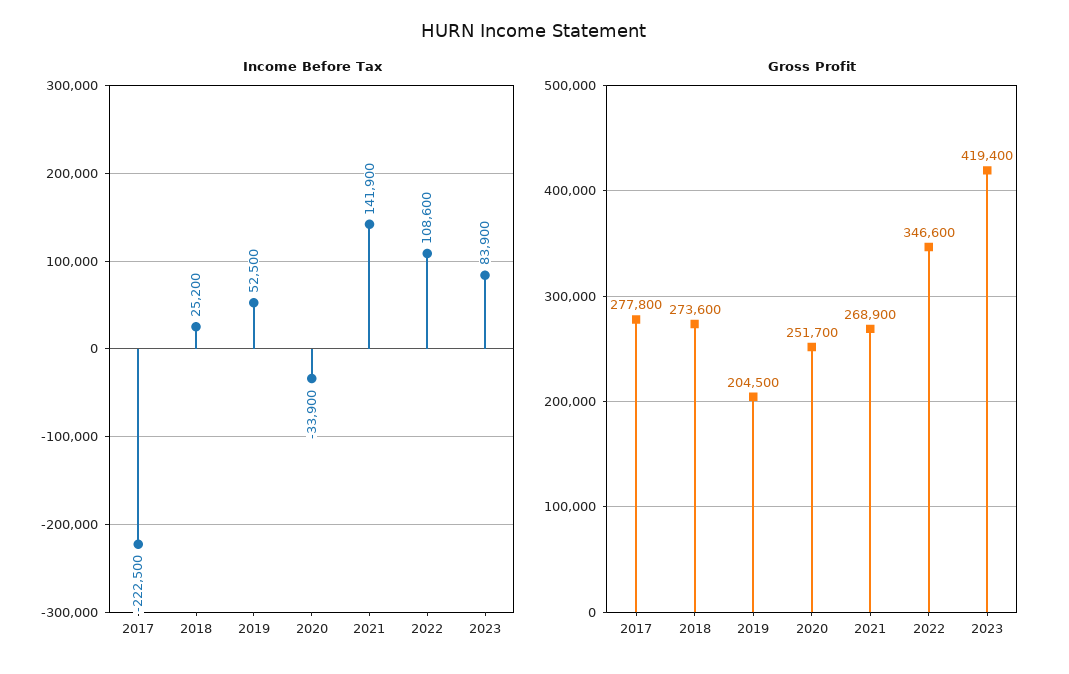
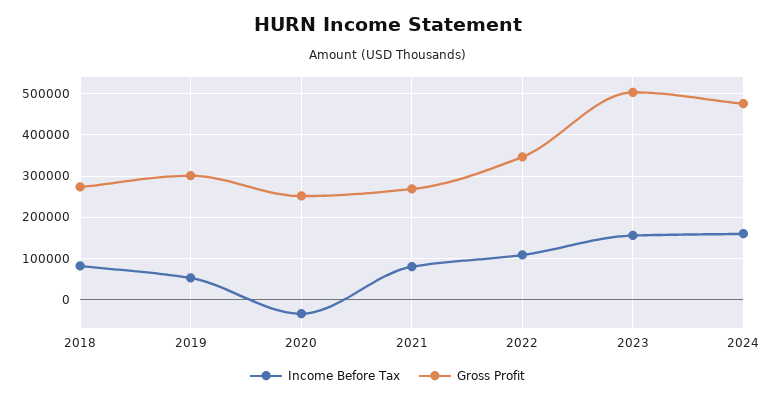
Income Before Tax, 2017: -222500 -> none
Income Before Tax, 2018: 25200 -> 80000
Income Before Tax, 2021: 141900 -> 80000
Income Before Tax, 2023: 83900 -> 160000
Gross Profit, 2017: 277800 -> none
Gross Profit, 2019: 204500 -> 300000
Gross Profit, 2023: 419400 -> 500000
Income Before Tax, 2024: none -> 160000
Gross Profit, 2024: none -> 480000

